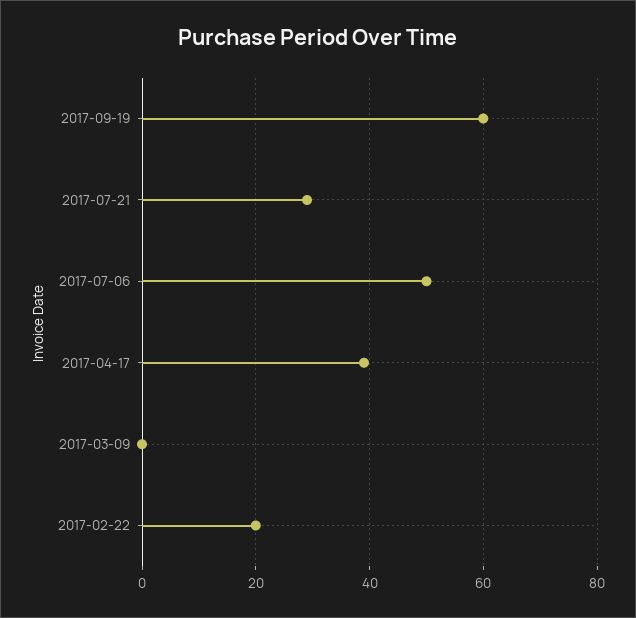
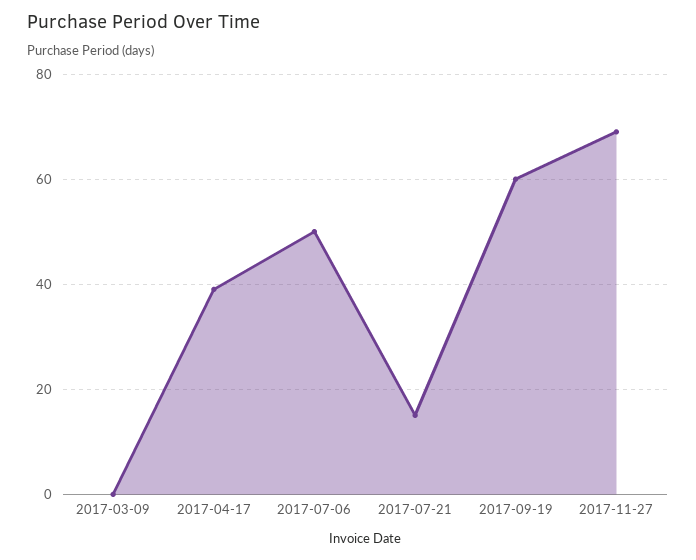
2017-07-21: 30 -> 15
2017-02-22: 20 -> none
2017-11-27: none -> 70

